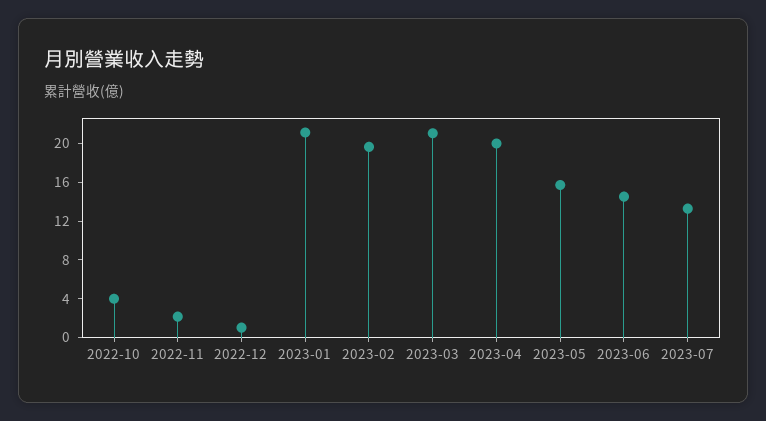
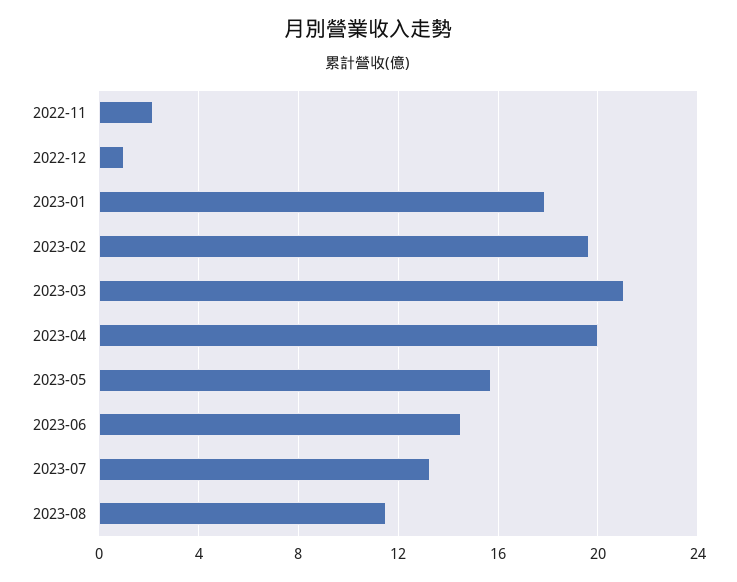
2022-10: 4 -> none
2023-01: 21 -> 18
2023-08: none -> 11.5

